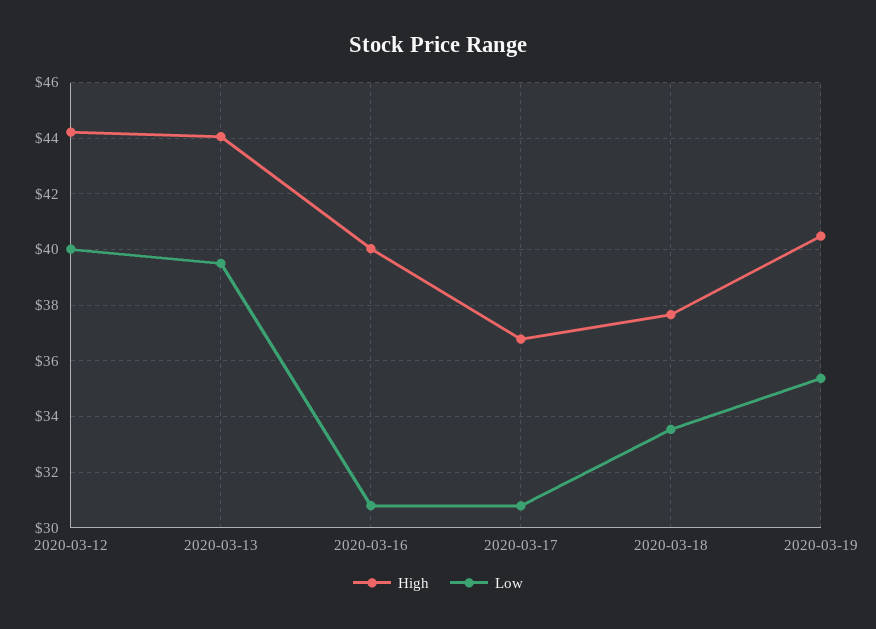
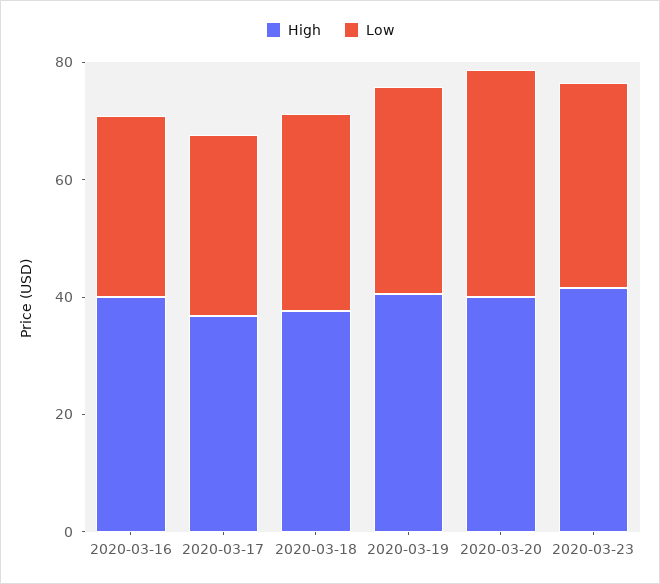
High, 2020-03-12: 44.25 -> none
Low, 2020-03-12: 40 -> none
High, 2020-03-13: 44 -> none
Low, 2020-03-13: 39.5 -> none
High, 2020-03-20: none -> 40
Low, 2020-03-20: none -> 40
High, 2020-03-23: none -> 40
Low, 2020-03-23: none -> 35

